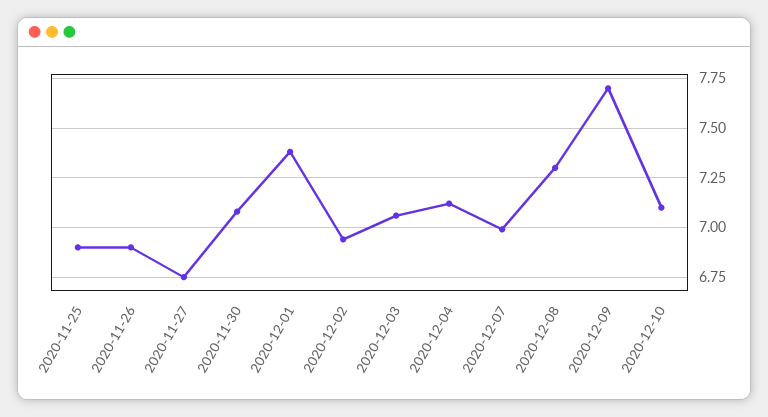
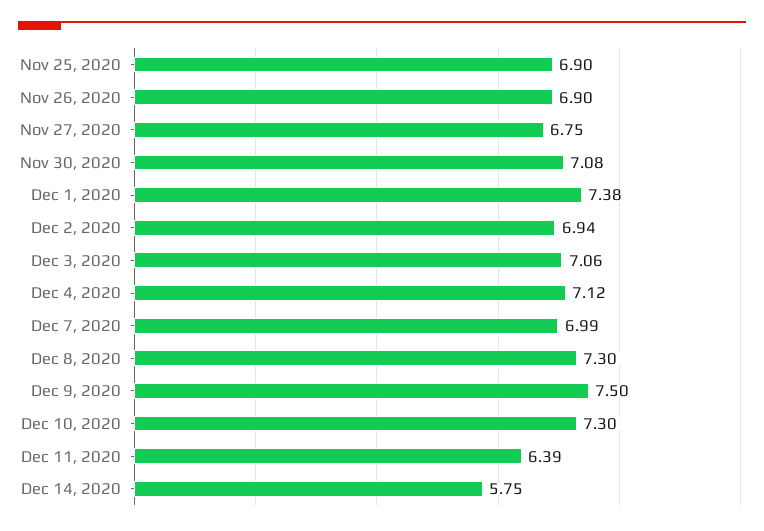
2020-12-09: 7.7 -> 7.5
2020-12-10: 7.1 -> 7.3
Dec 11, 2020: none -> 6.39
Dec 14, 2020: none -> 5.75

